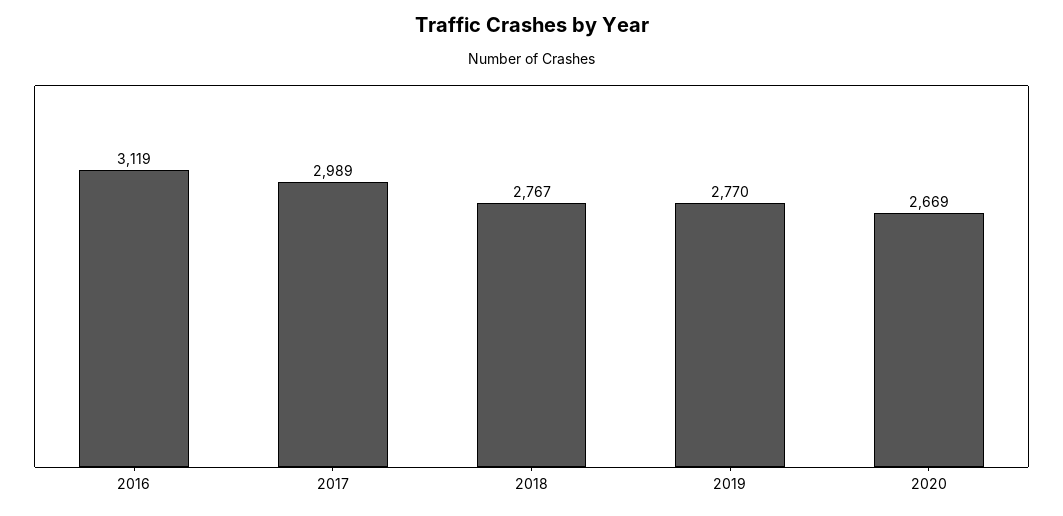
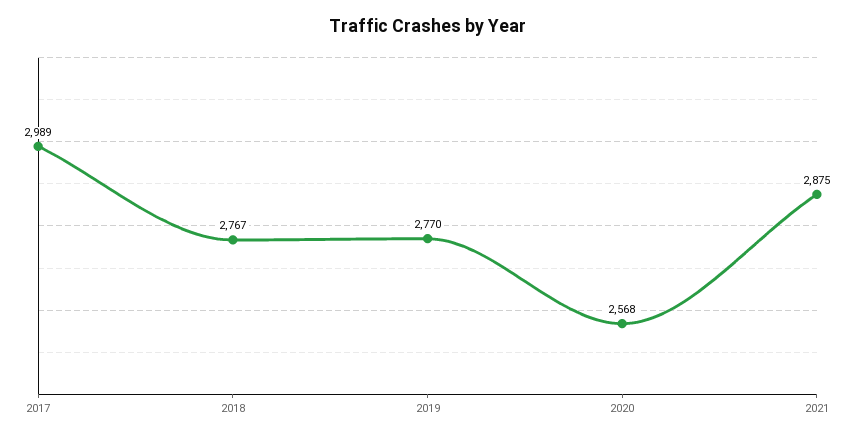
2016: 3119 -> none
2020: 2669 -> 2568
2021: none -> 2875

